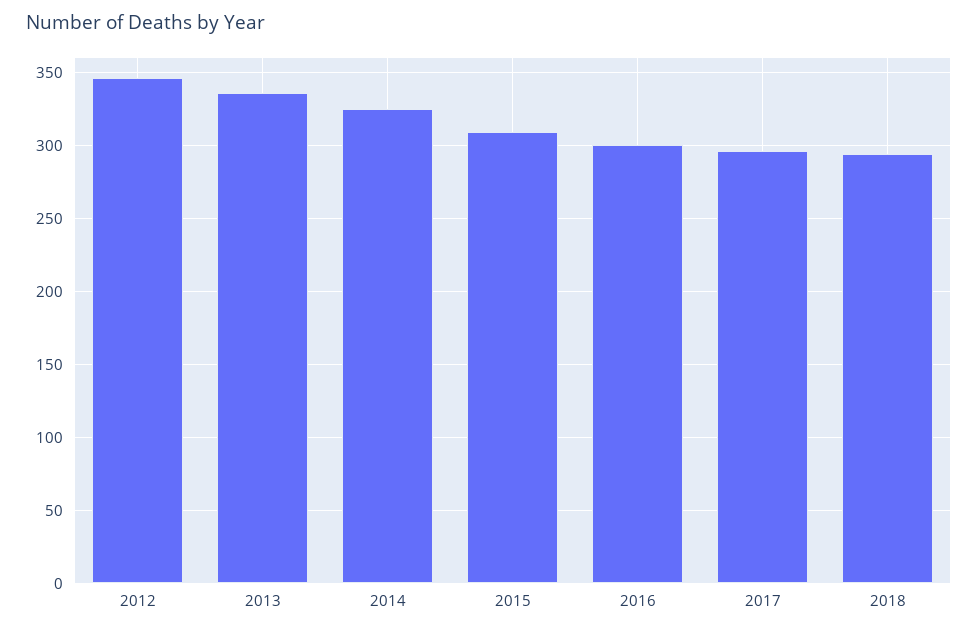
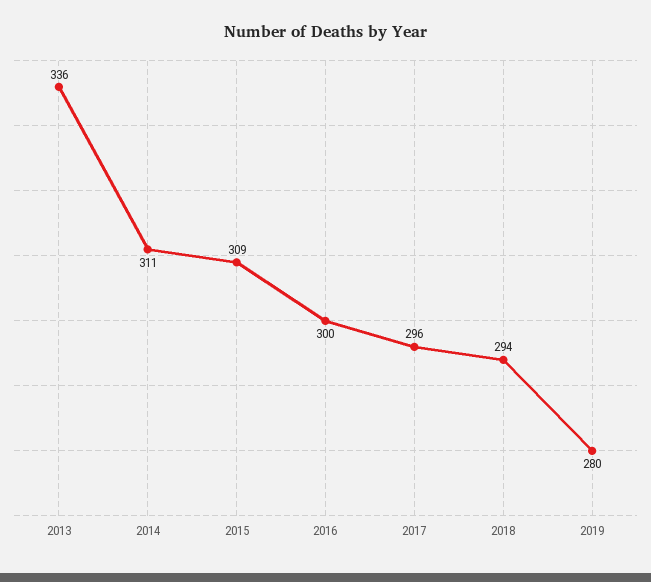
2012: 345 -> none
2014: 325 -> 311
2019: none -> 280

